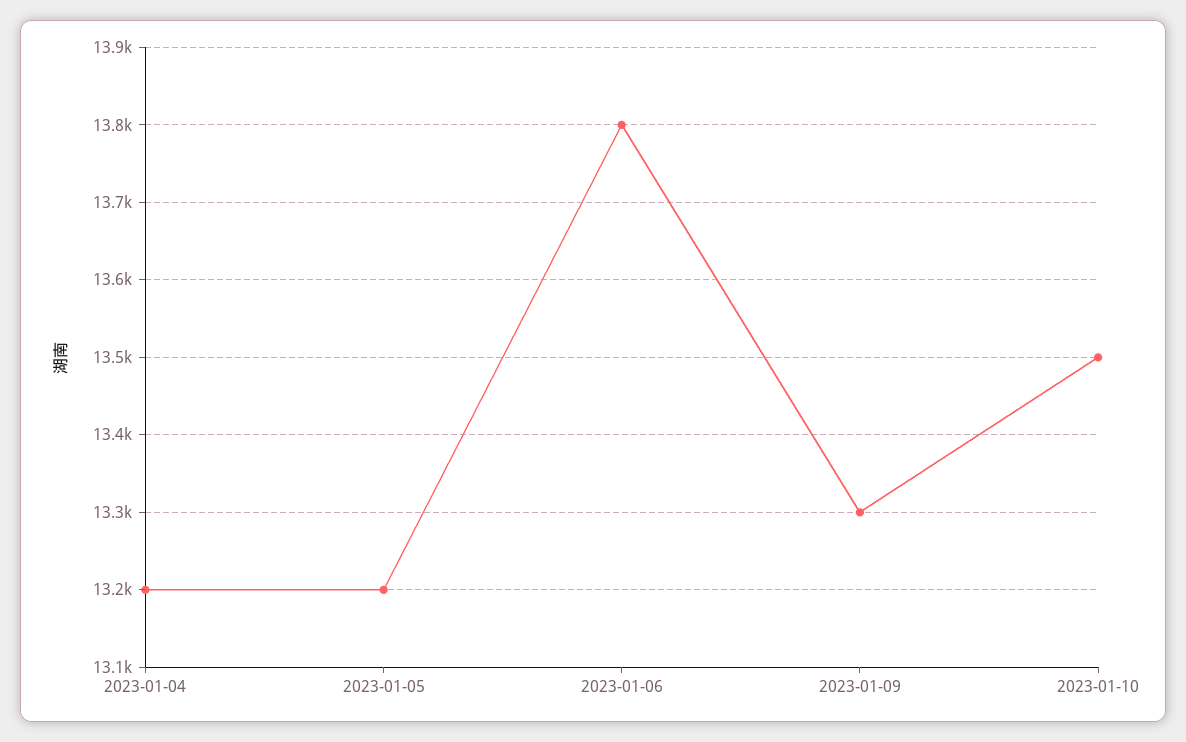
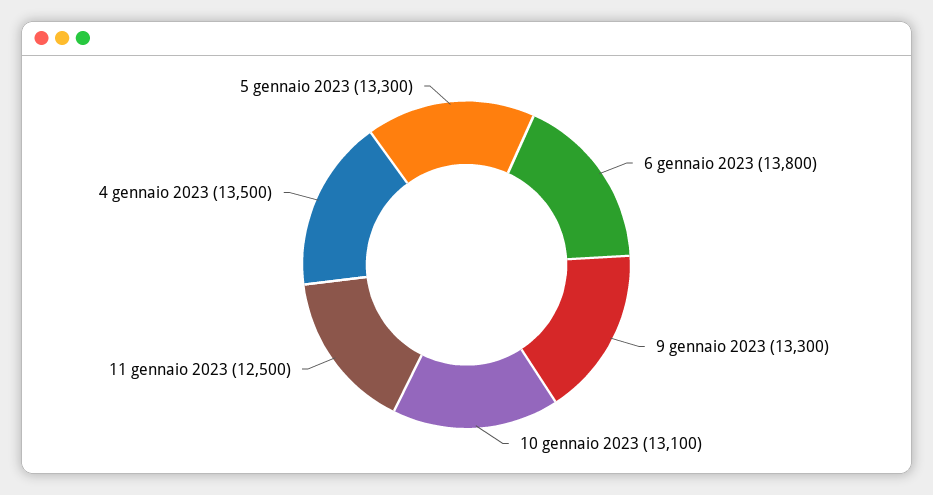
2023-01-04: 13200 -> 13500
2023-01-05: 13200 -> 13300
2023-01-10: 13500 -> 13100
11 gennaio 2023: none -> 12500

